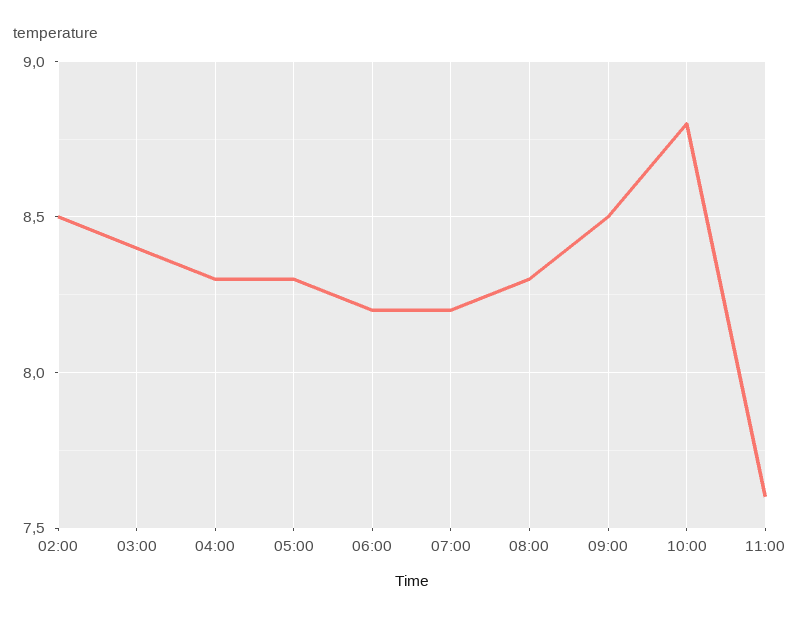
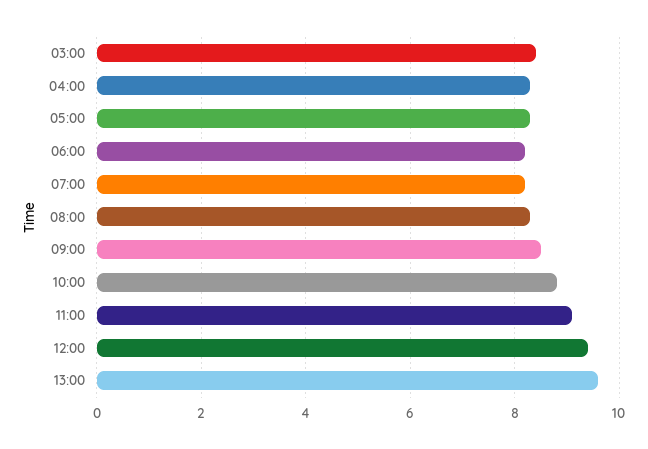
02:00: 8.5 -> none
11:00: 7.6 -> 9
12:00: none -> 9.5
13:00: none -> 9.5

